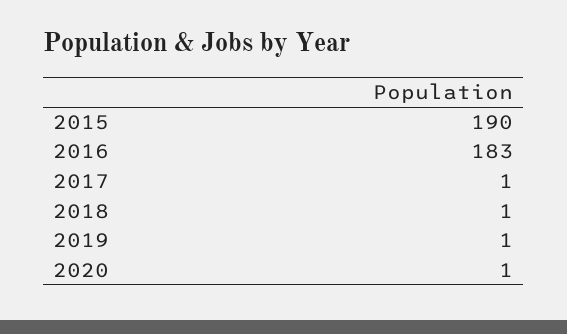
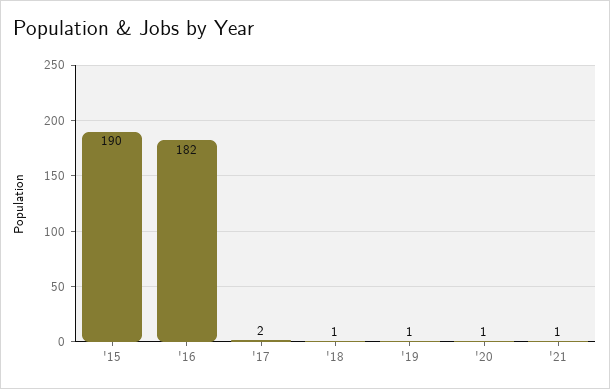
2016: 183 -> 182
2017: 1 -> 2
'21: none -> 1

